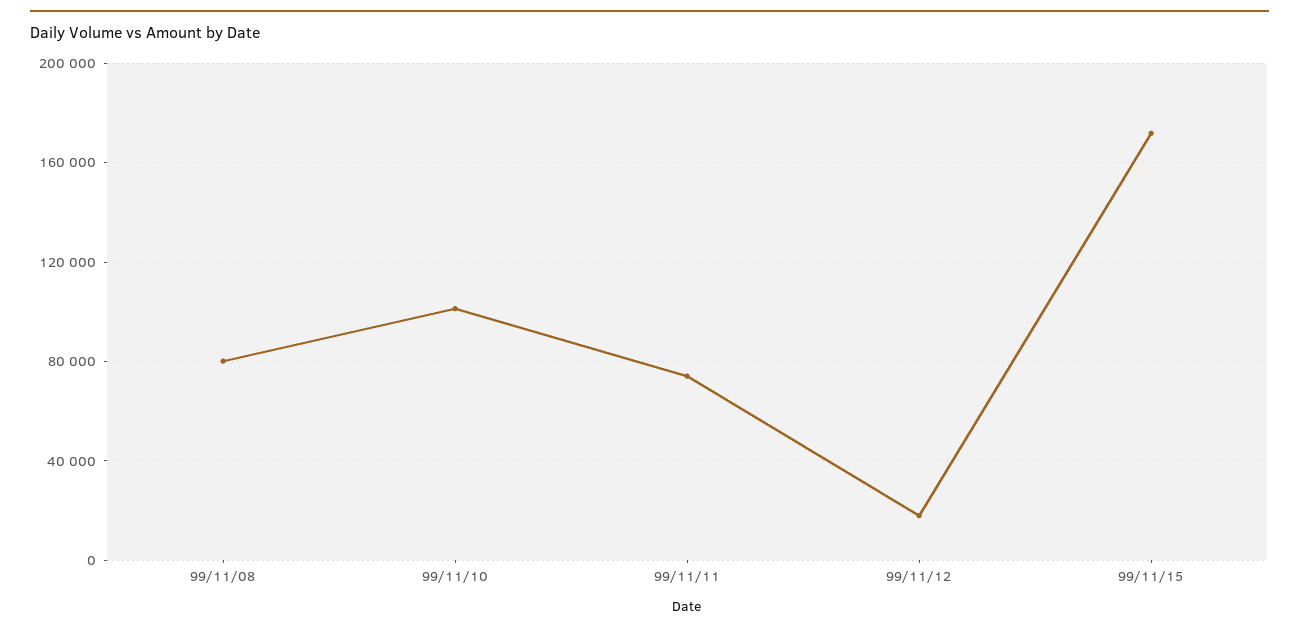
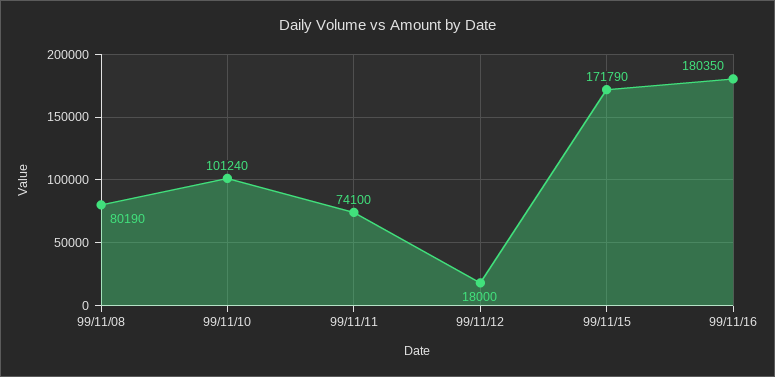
99/11/16: none -> 180350

